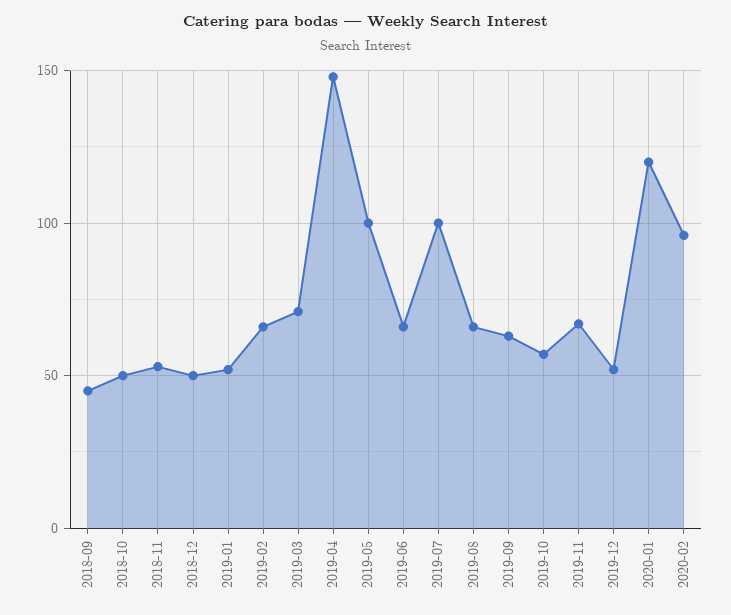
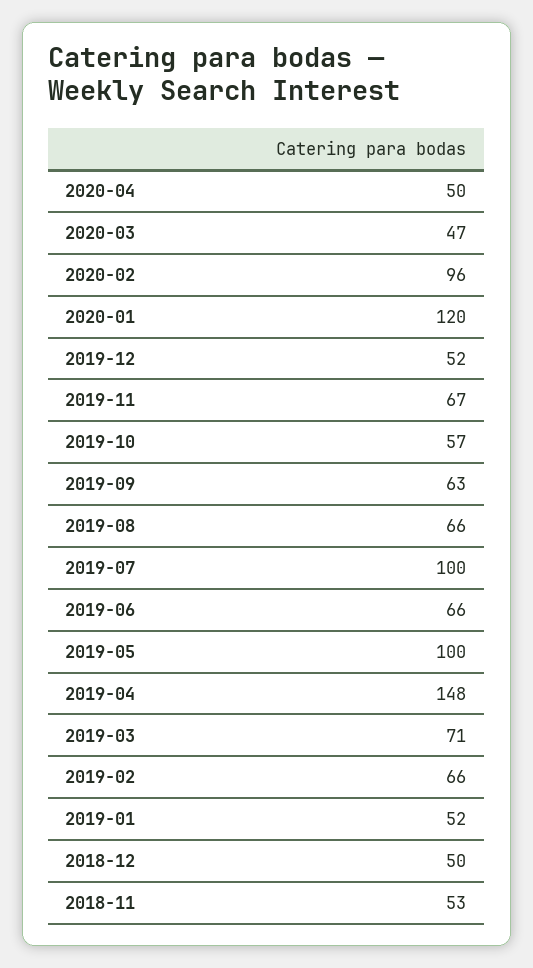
2018-09: 45 -> none
2018-10: 50 -> none
2020-04: none -> 50
2020-03: none -> 47

